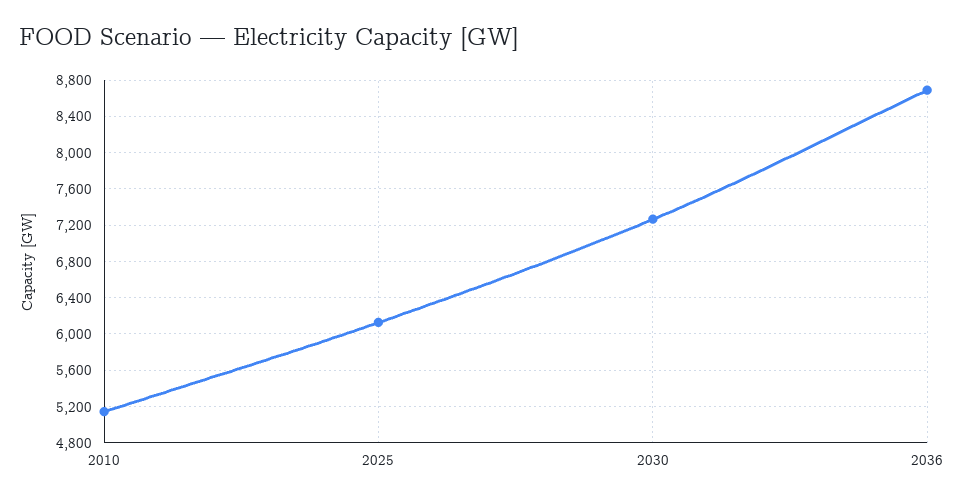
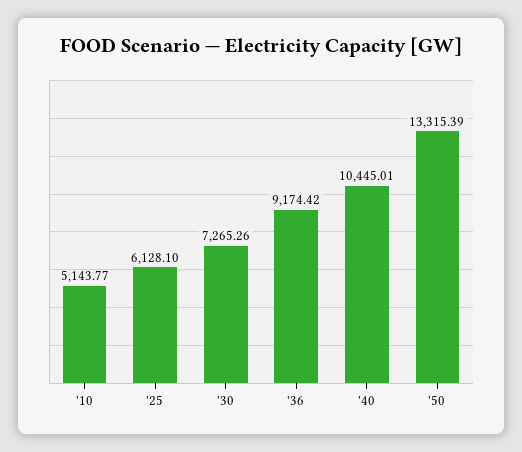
2036: 8700 -> 9174.42
'40: none -> 10445.01
'50: none -> 13315.39

